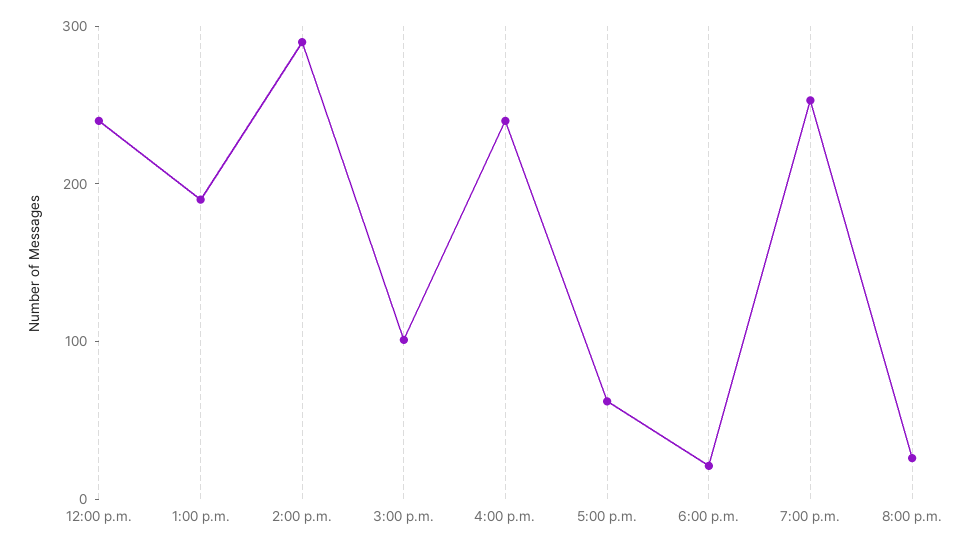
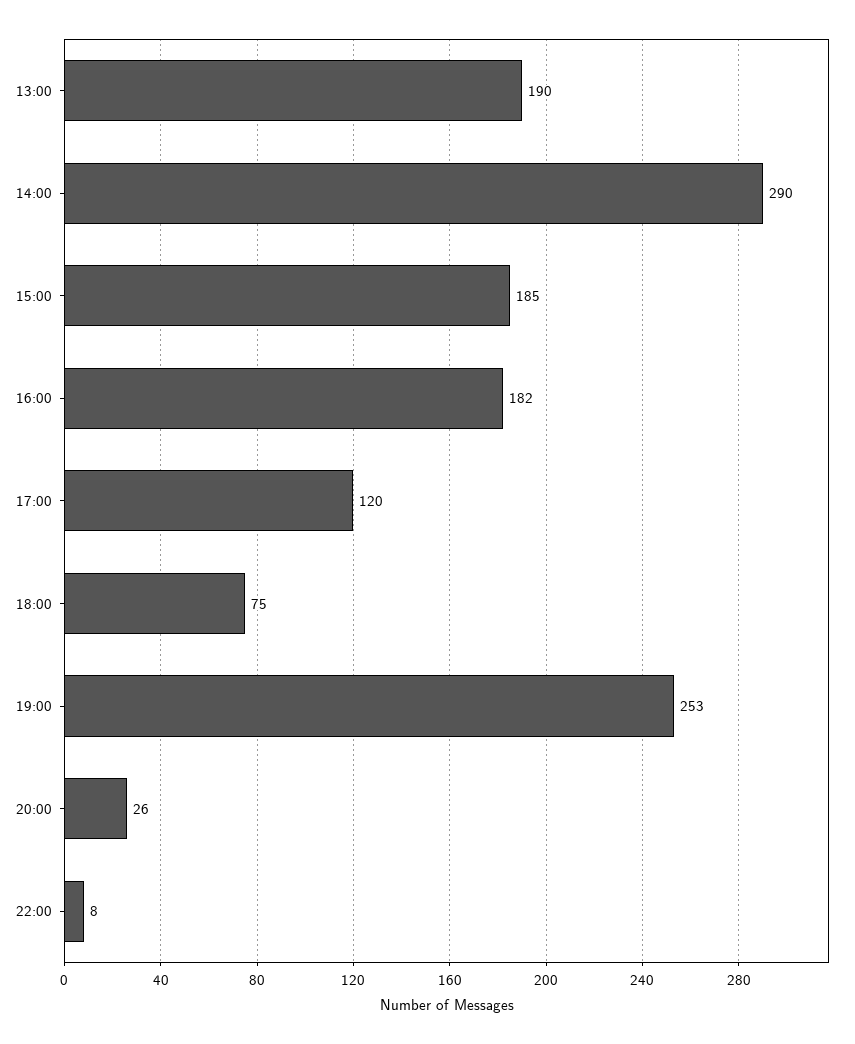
12:00 p.m.: 240 -> none
3:00 p.m.: 100 -> 185
4:00 p.m.: 240 -> 182
5:00 p.m.: 60 -> 120
6:00 p.m.: 20 -> 75
22:00: none -> 8

